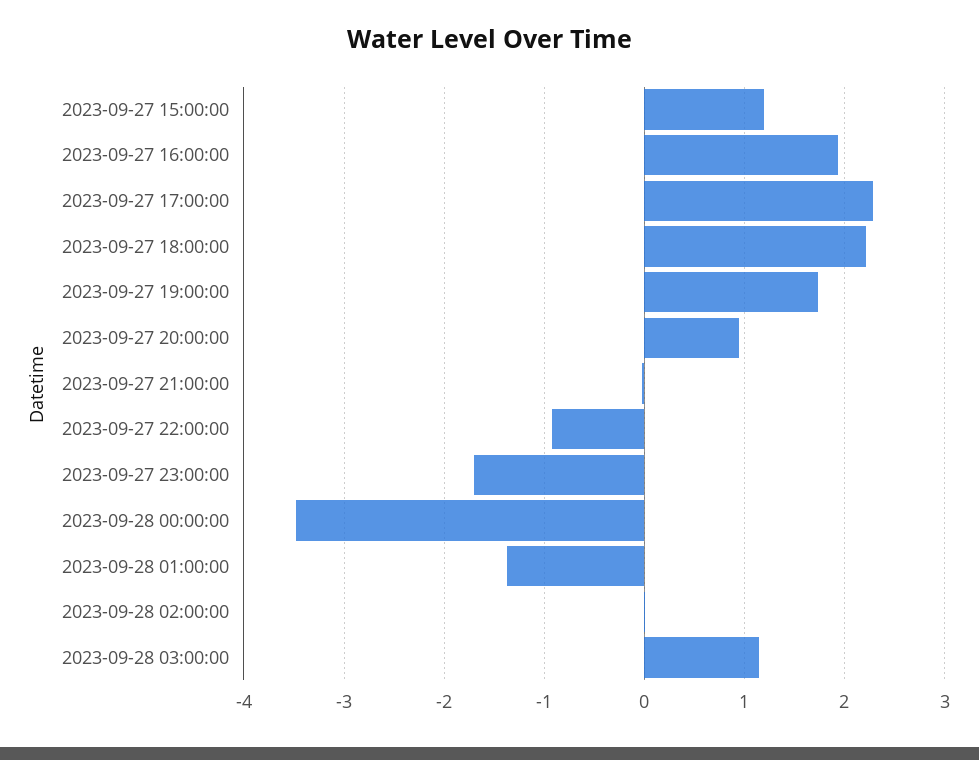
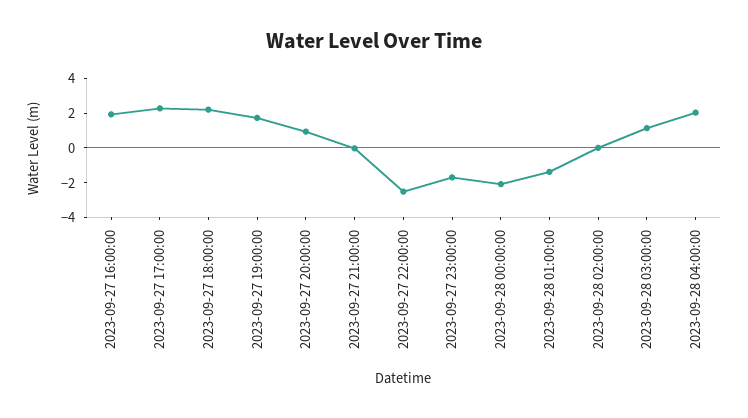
2023-09-27 15:00:00: 1.2 -> none
2023-09-27 22:00:00: -0.9 -> -2.5
2023-09-28 00:00:00: -3.5 -> -2
2023-09-28 04:00:00: none -> 2

